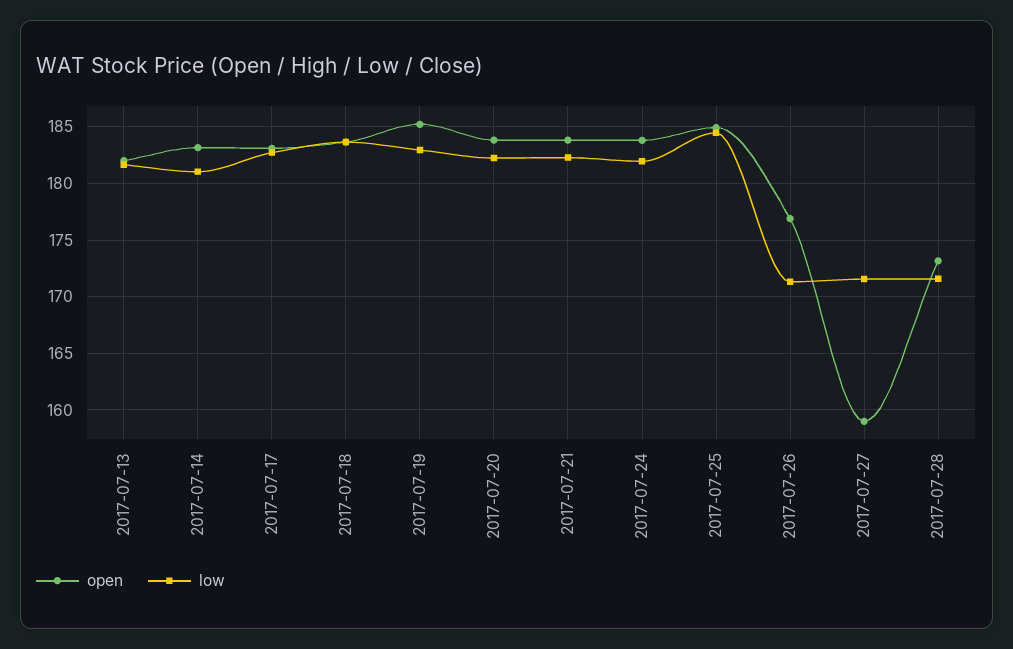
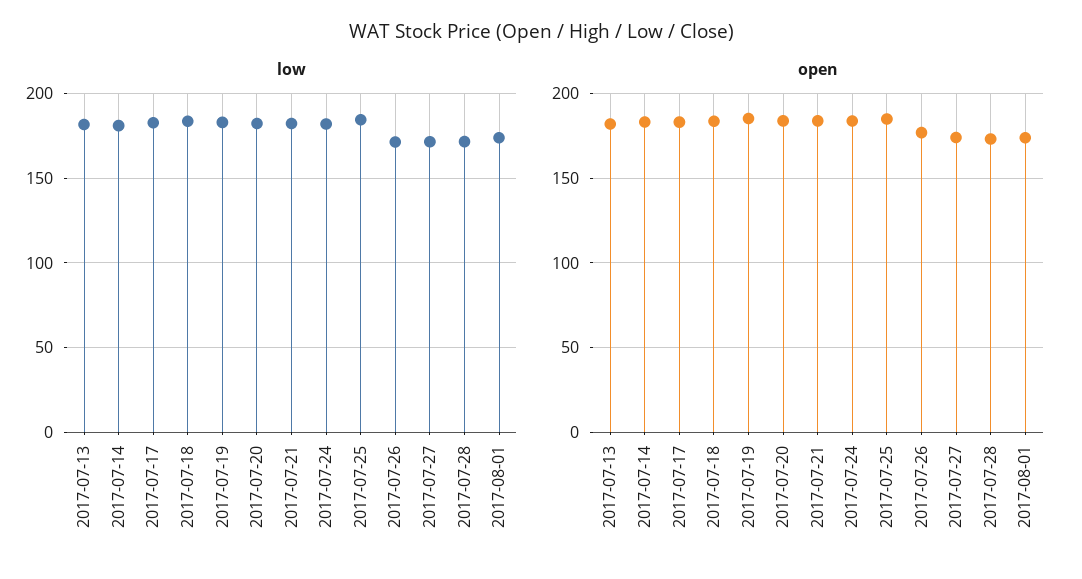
open, 2017-07-27: 159 -> 175
low, 2017-08-01: none -> 175
open, 2017-08-01: none -> 175

